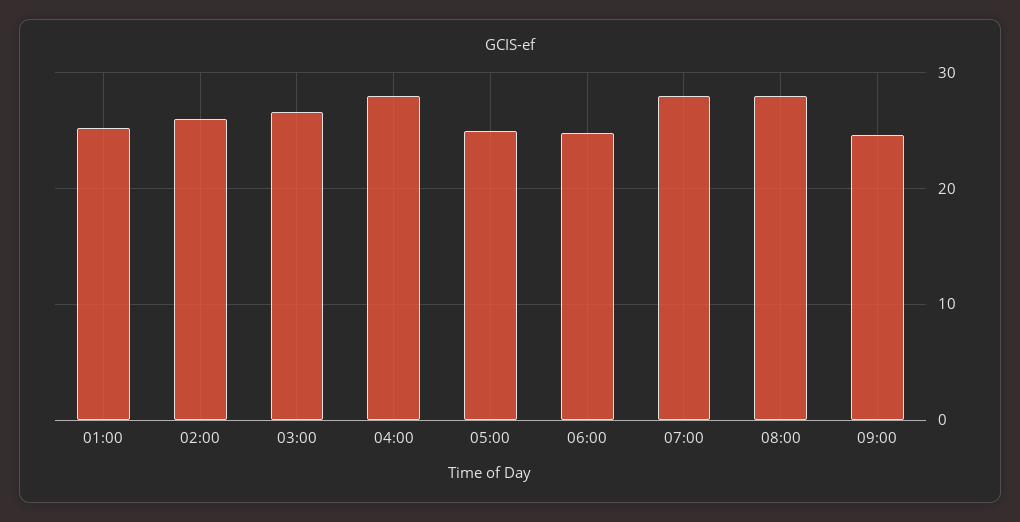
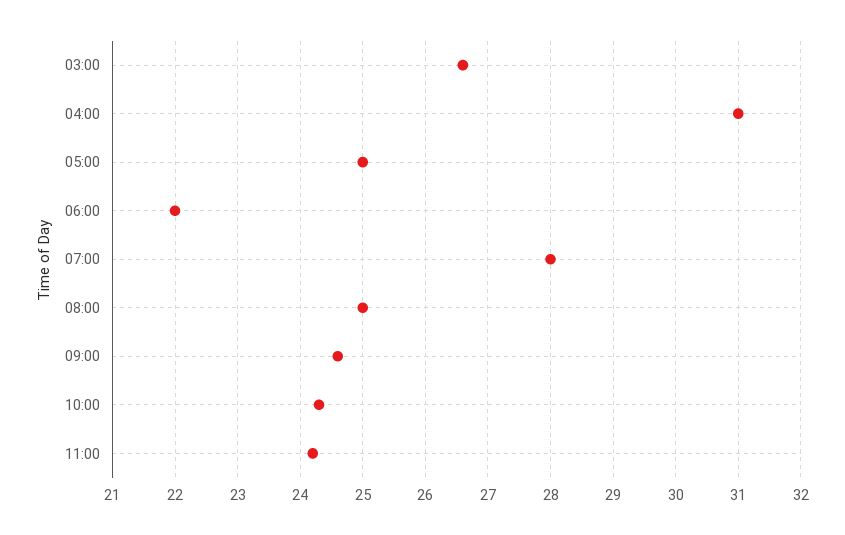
01:00: 25 -> none
02:00: 26 -> none
04:00: 28 -> 31
06:00: 25 -> 22
08:00: 28 -> 25
10:00: none -> 24.3
11:00: none -> 24.2

